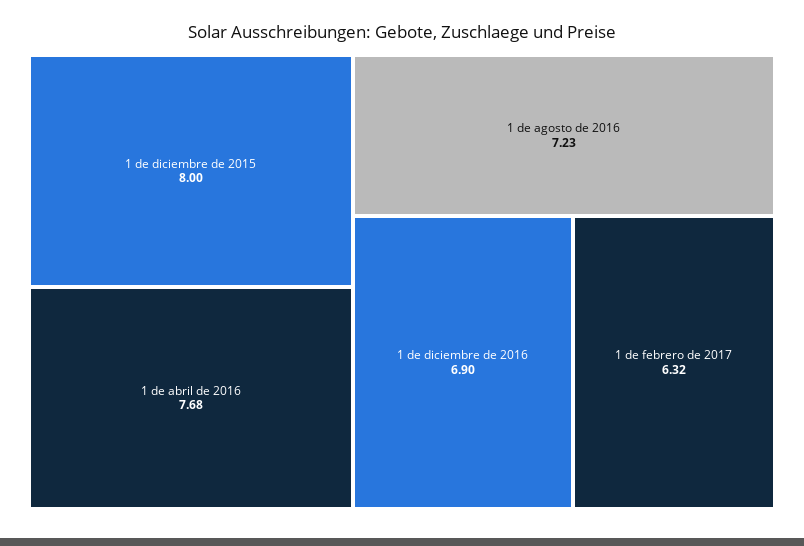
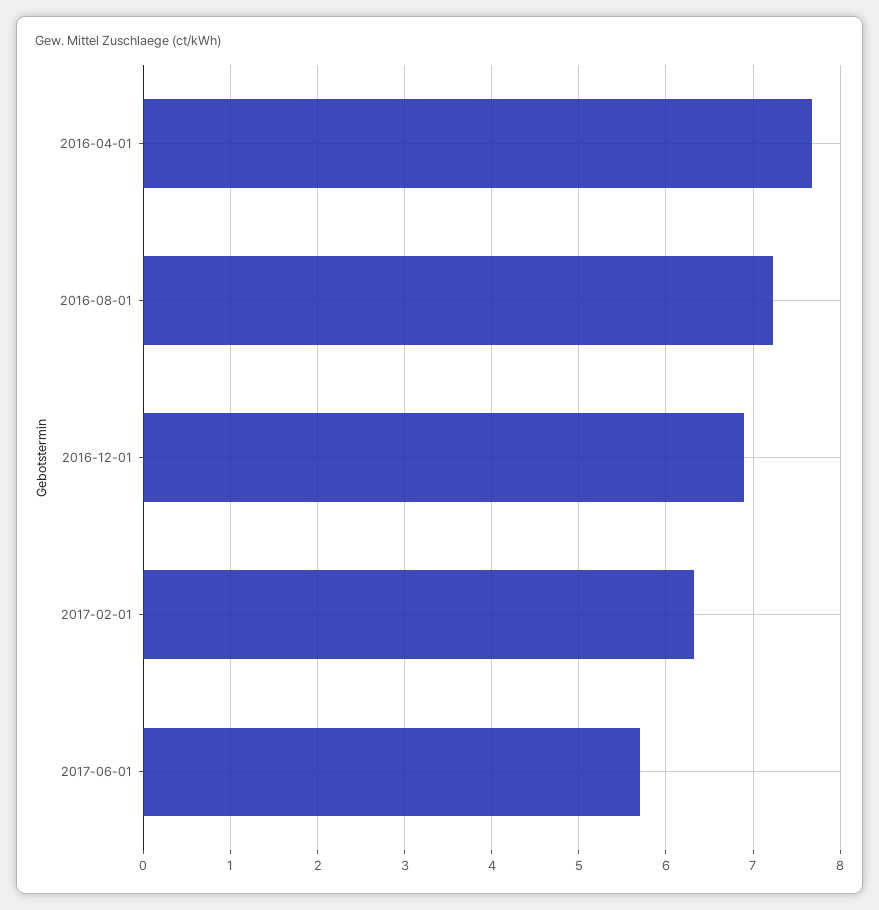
1 de diciembre de 2015: 8 -> none
2017-06-01: none -> 5.7

